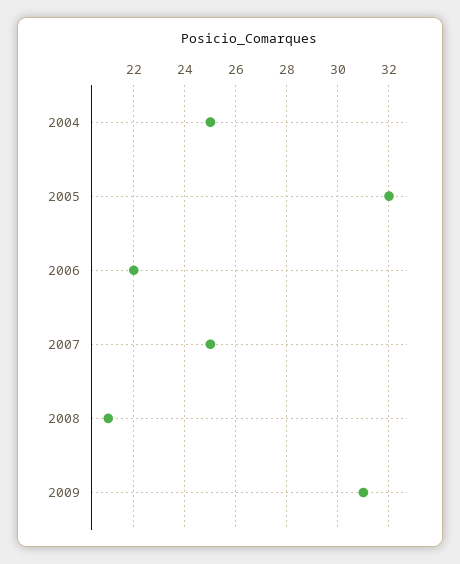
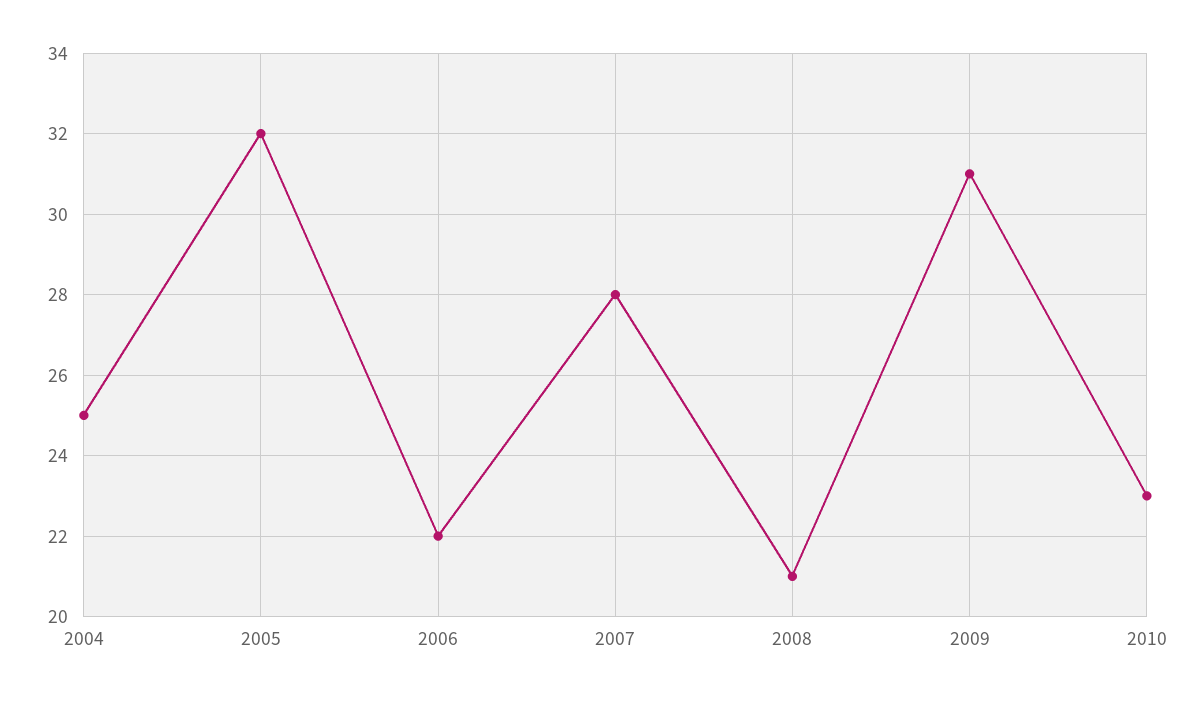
2007: 25 -> 28
2010: none -> 23

